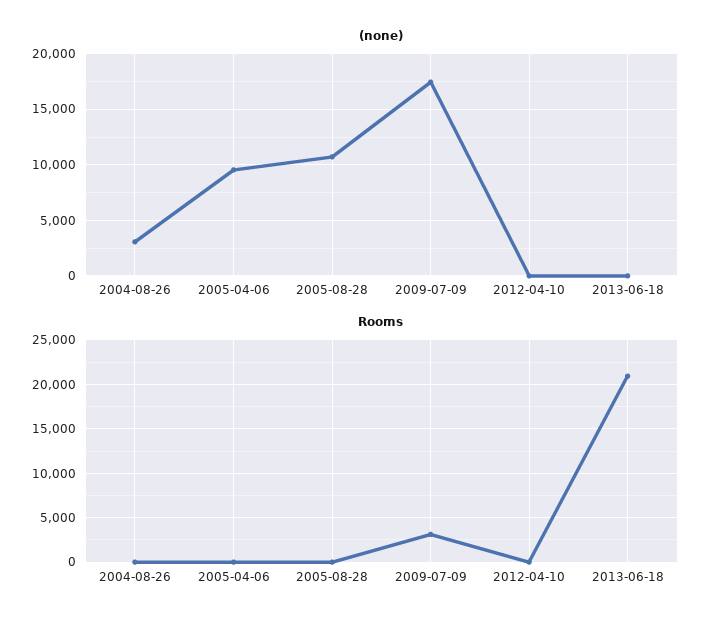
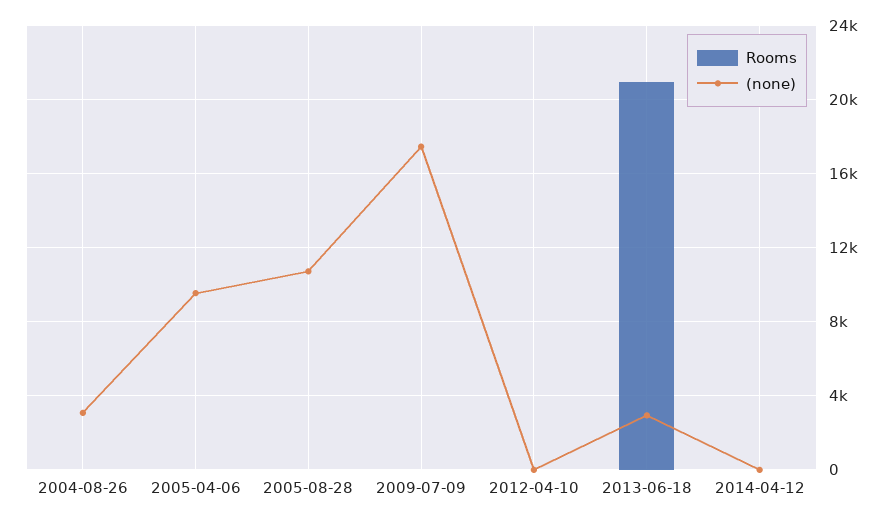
(none), 2013-06-18: 0 -> 3000
Rooms, 2009-07-09: 3000 -> 0
Rooms, 2014-04-12: none -> 0
(none), 2014-04-12: none -> 0

